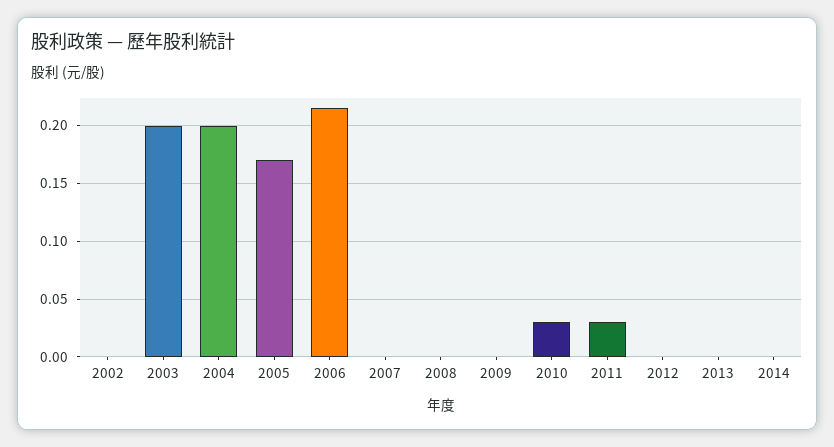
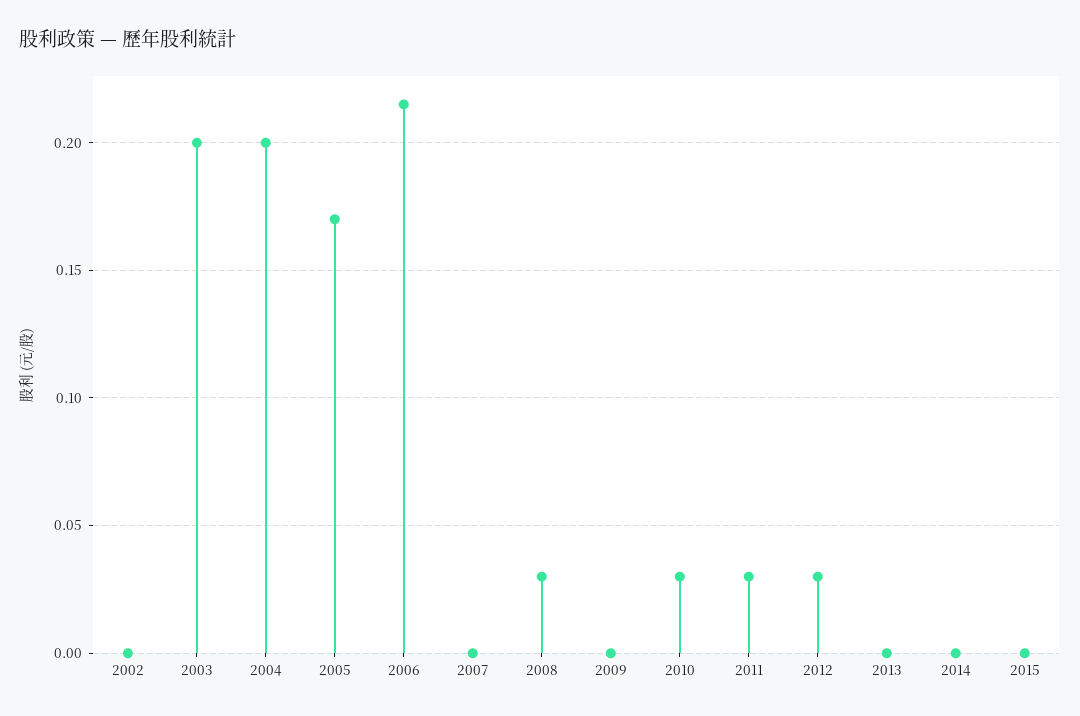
2008: 0 -> 0.03
2012: 0 -> 0.03
2015: none -> 0

